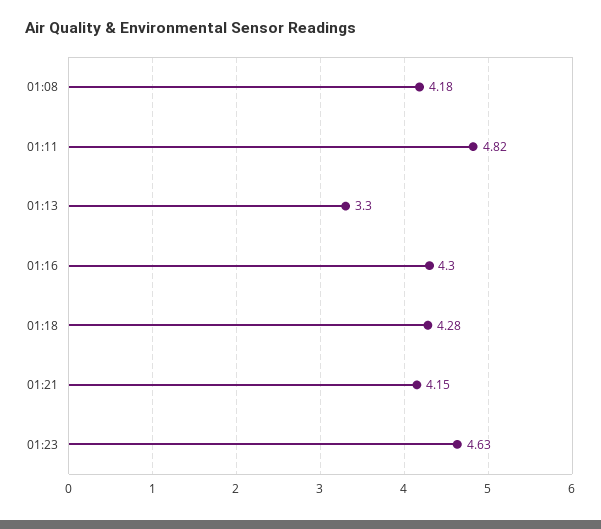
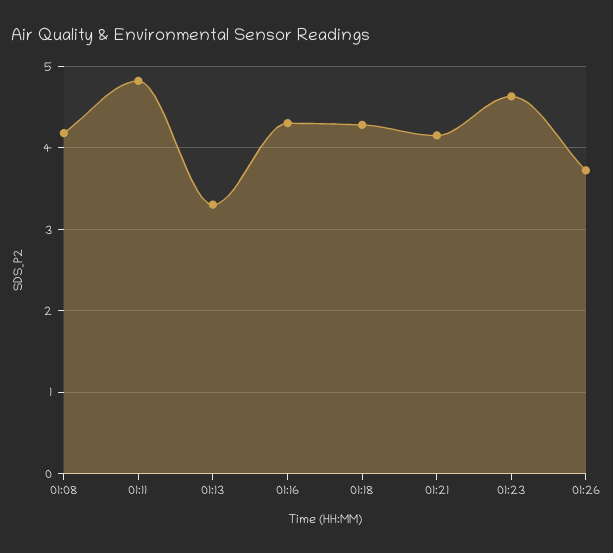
01:26: none -> 3.7

